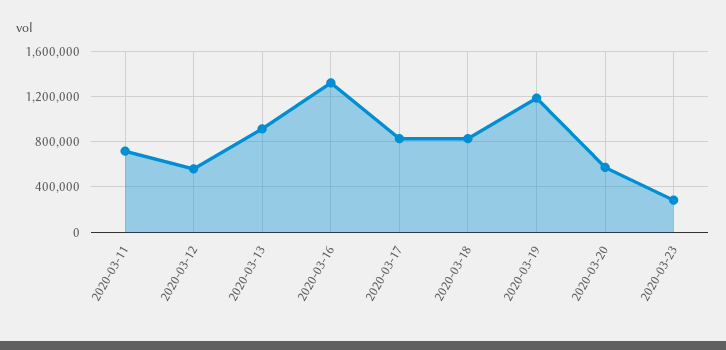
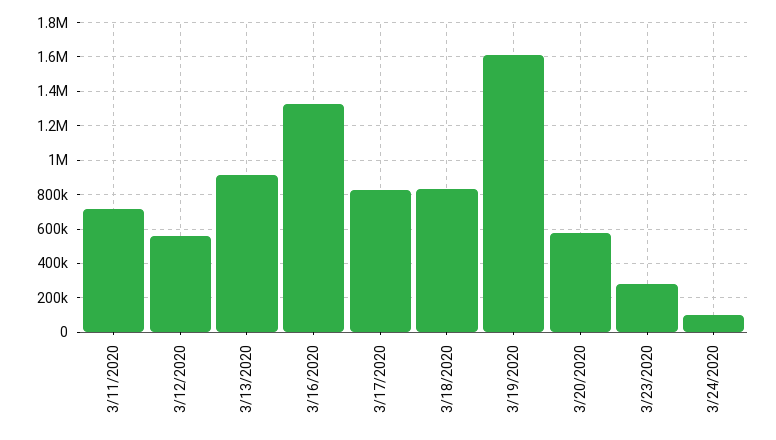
2020-03-19: 1200000 -> 1600000
3/24/2020: none -> 100000

